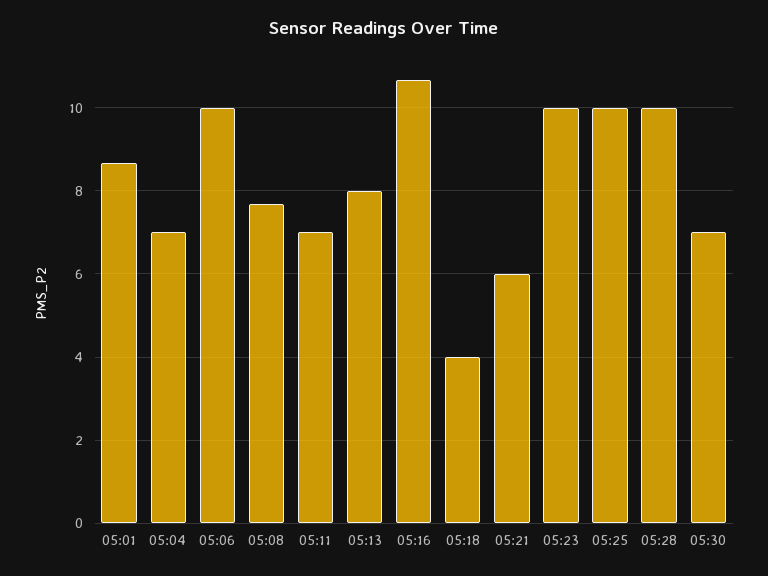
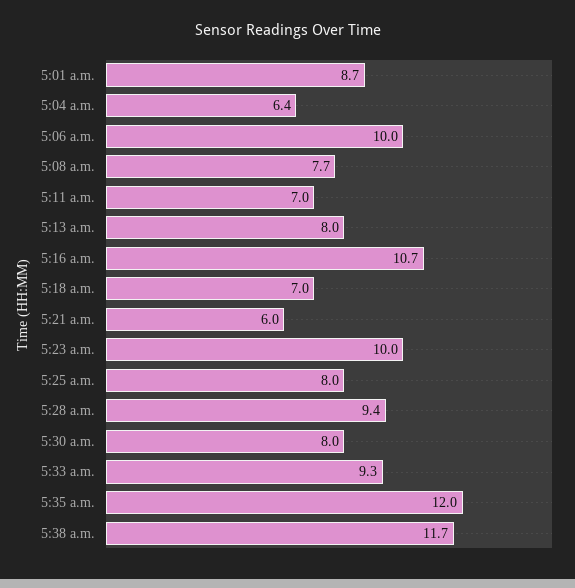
05:04: 7 -> 6.4
05:18: 4 -> 7
05:25: 10 -> 8
05:28: 10 -> 9.4
05:30: 7 -> 8
5:33 a.m.: none -> 9.3
5:35 a.m.: none -> 12
5:38 a.m.: none -> 11.7

